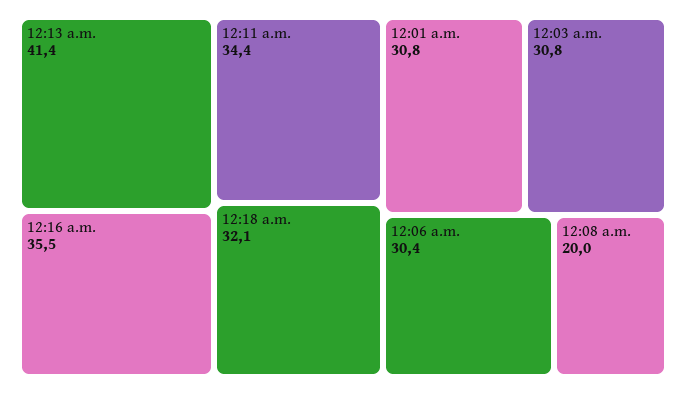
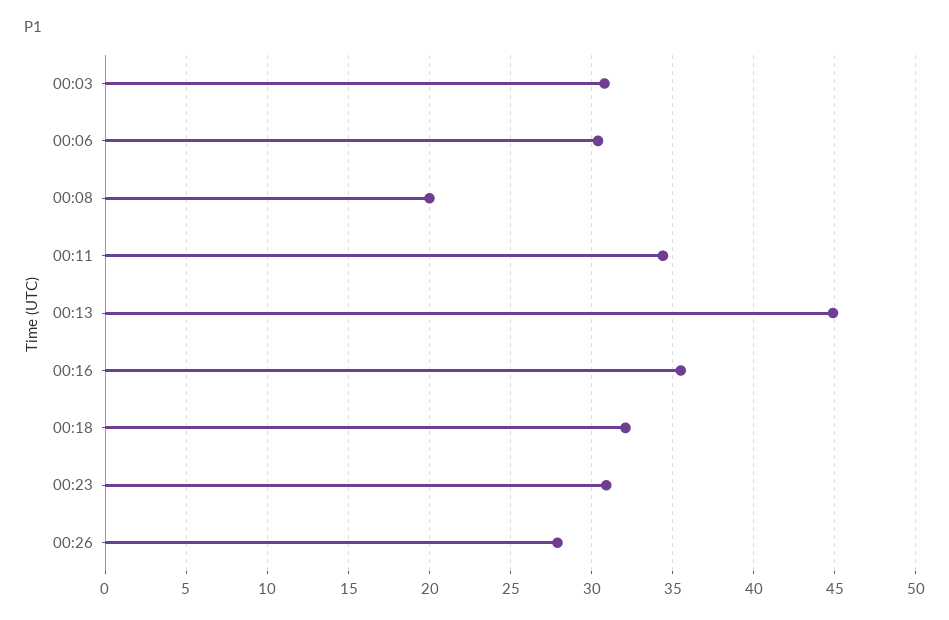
12:13 a.m.: 41.4 -> 45
12:01 a.m.: 30.8 -> none
00:23: none -> 31
00:26: none -> 28

